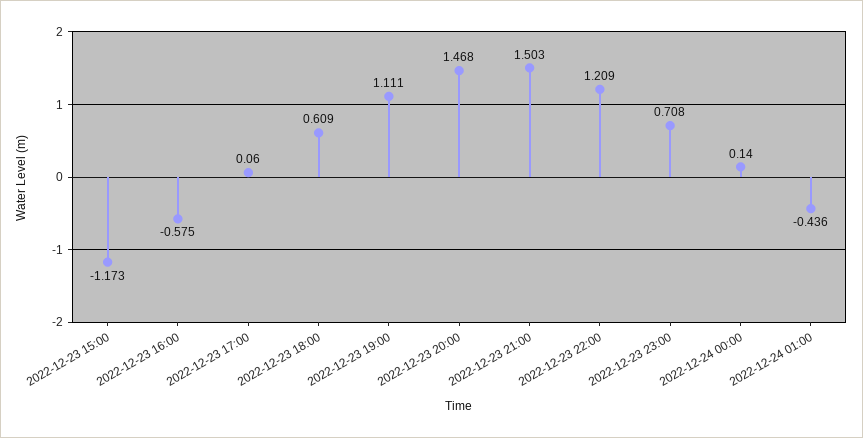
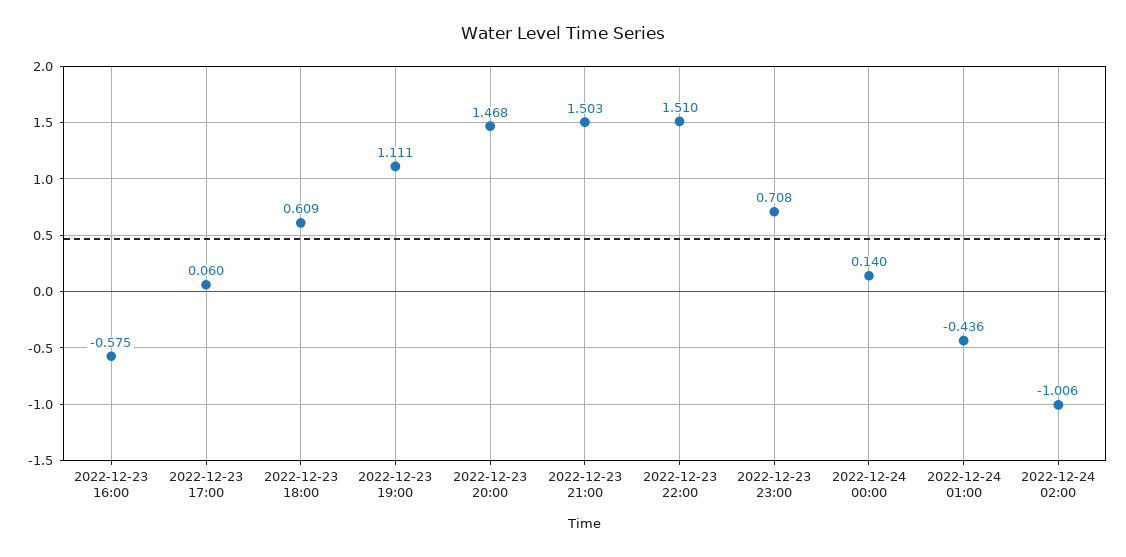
2022-12-23 15:00: -1.173 -> none
2022-12-23 22:00: 1.209 -> 1.51
2022-12-24 02:00: none -> -1.006

